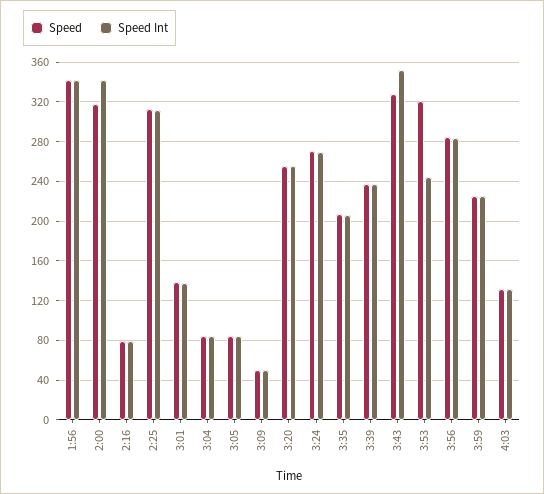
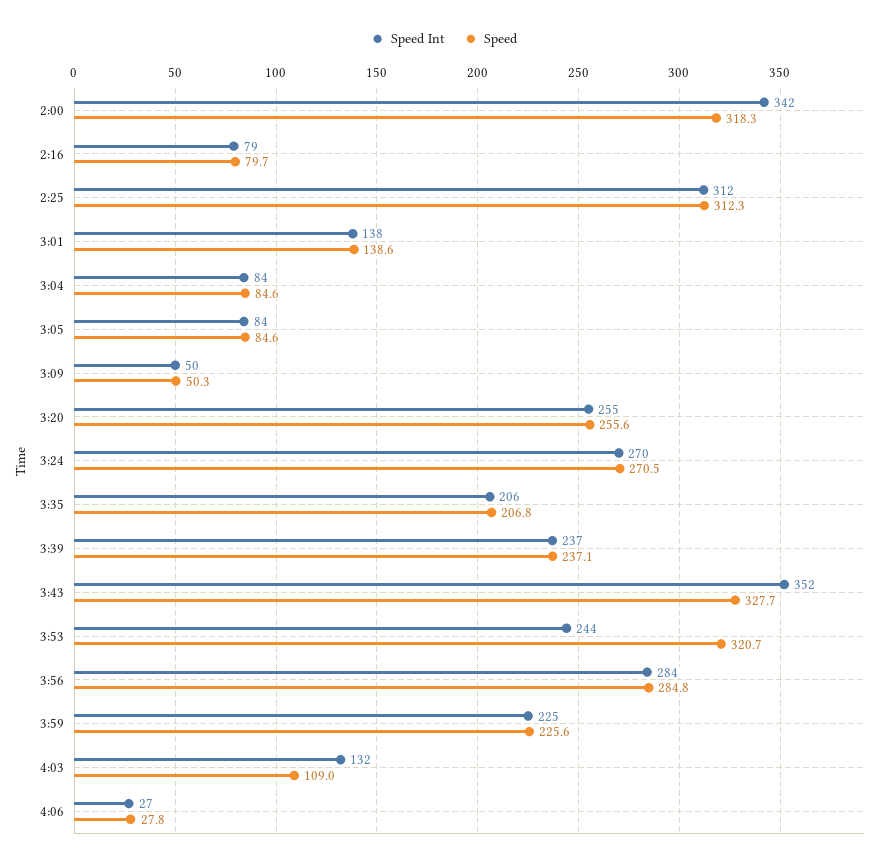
Speed, 1:56: 340 -> none
Speed Int, 1:56: 340 -> none
Speed, 4:03: 130 -> 109
Speed Int, 4:06: none -> 27
Speed, 4:06: none -> 27.8

